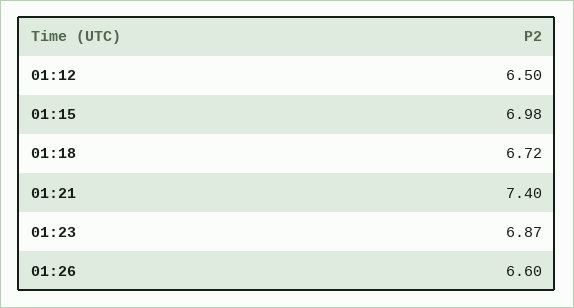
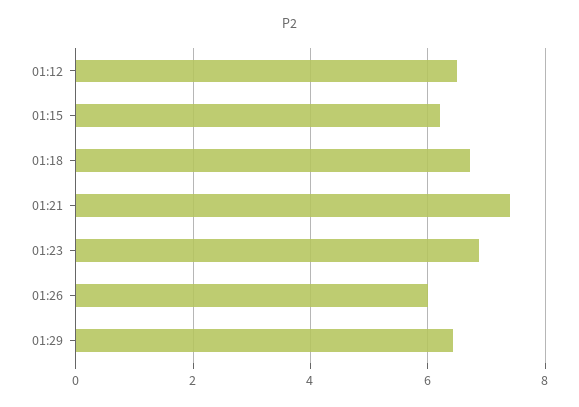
01:15: 6.98 -> 6.2
01:26: 6.6 -> 6
01:29: none -> 6.4

